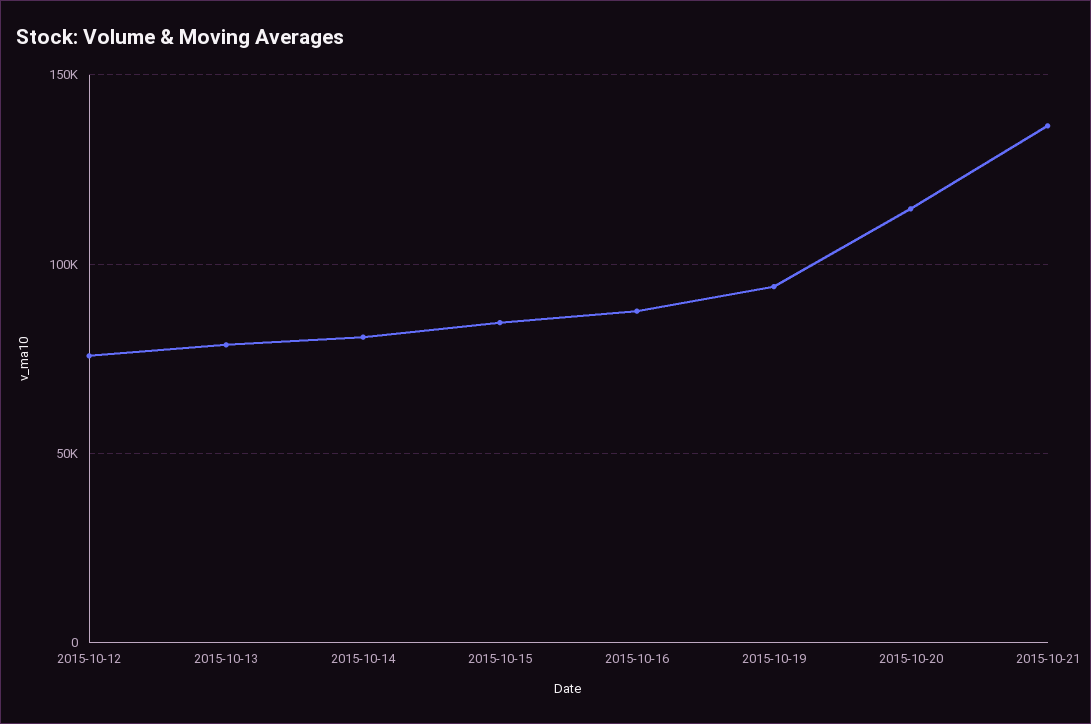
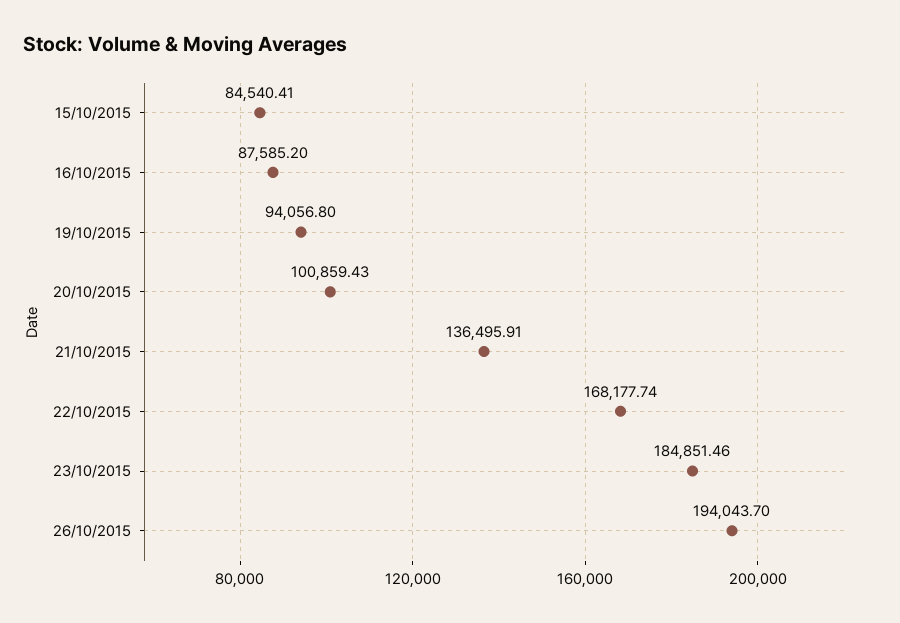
2015-10-12: 75000 -> none
2015-10-13: 80000 -> none
2015-10-14: 80000 -> none
2015-10-20: 115000 -> 100859.43
22/10/2015: none -> 168177.74
23/10/2015: none -> 184851.46
26/10/2015: none -> 194043.7

